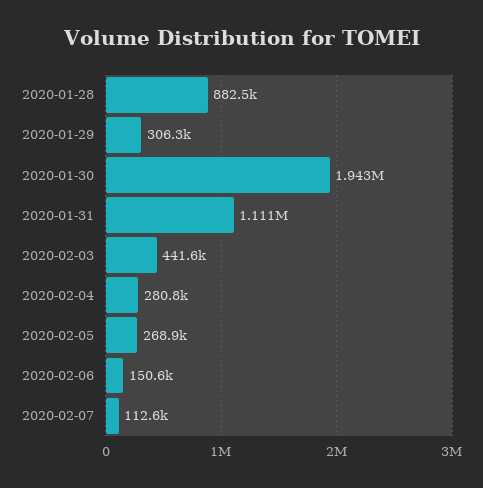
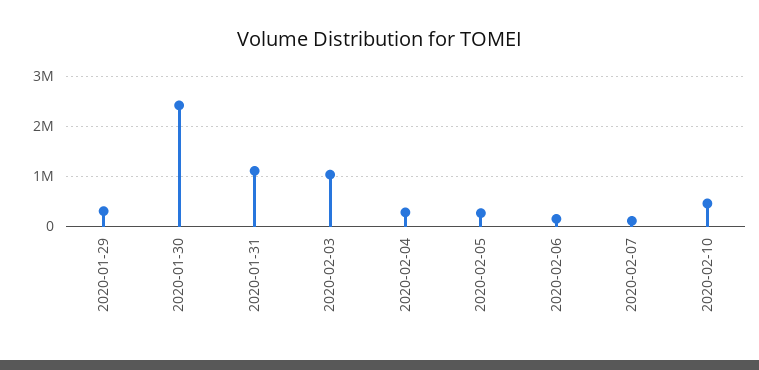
2020-01-28: 882500 -> none
2020-01-30: 1943000 -> 2400000
2020-02-03: 441600 -> 1000000
2020-02-10: none -> 400000

